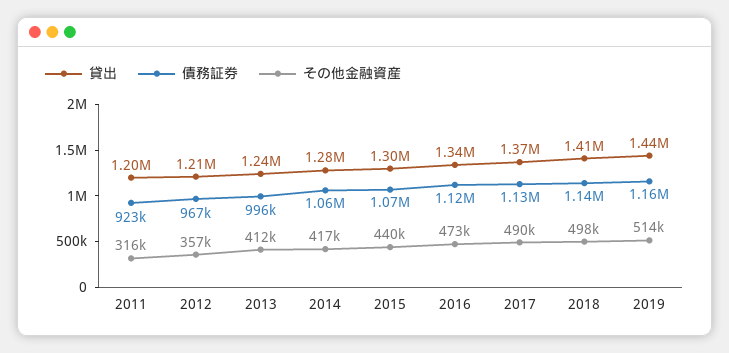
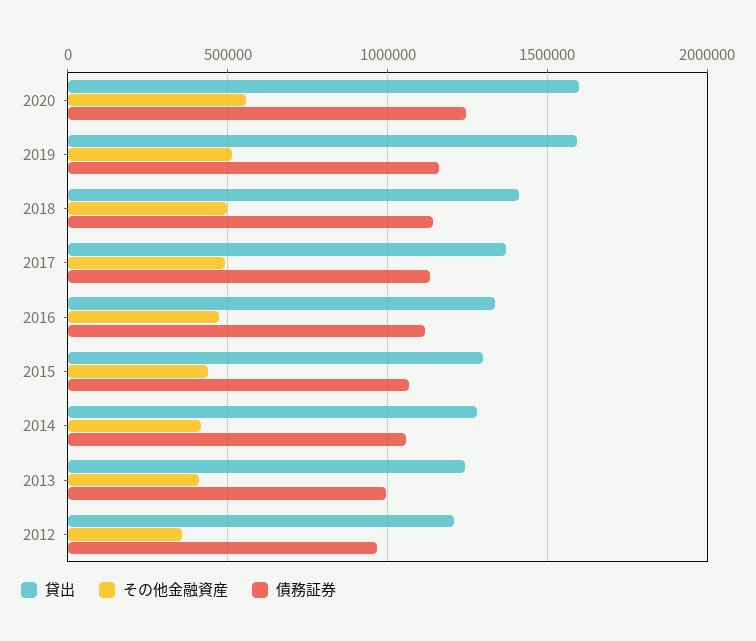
貸出, 2011: 1200000 -> none
債務証券, 2011: 923000 -> none
その他金融資産, 2011: 316000 -> none
貸出, 2019: 1440000 -> 1600000
貸出, 2020: none -> 1600000
その他金融資産, 2020: none -> 550000
債務証券, 2020: none -> 1250000

